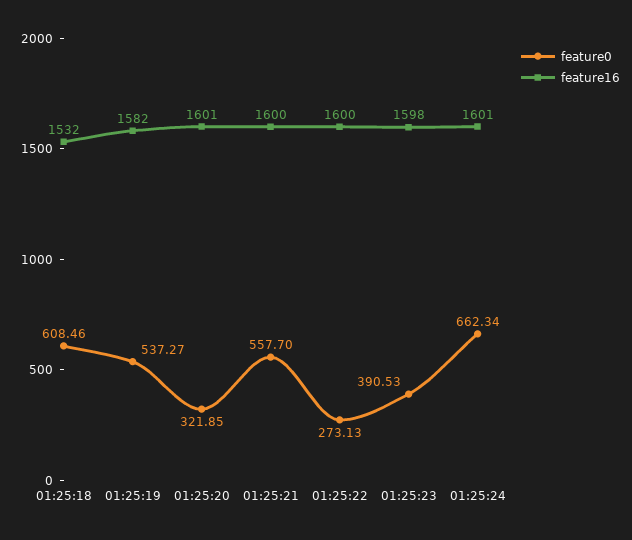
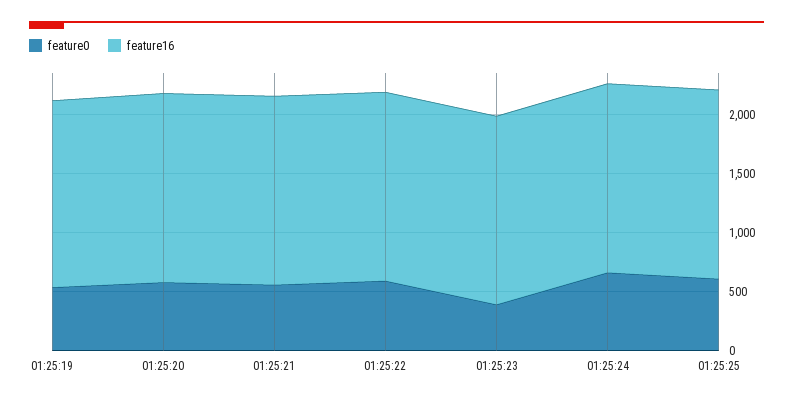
feature0, 01:25:18: 608.46 -> none
feature16, 01:25:18: 1532 -> none
feature0, 01:25:20: 321.85 -> 600
feature0, 01:25:22: 273.13 -> 600
feature0, 01:25:25: none -> 600
feature16, 01:25:25: none -> 1600

